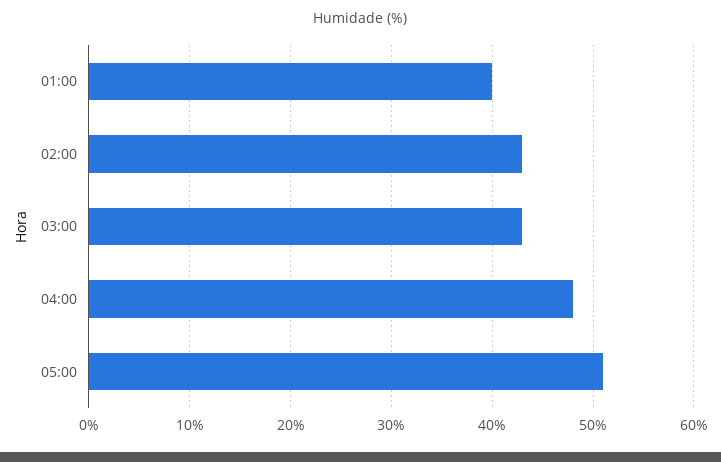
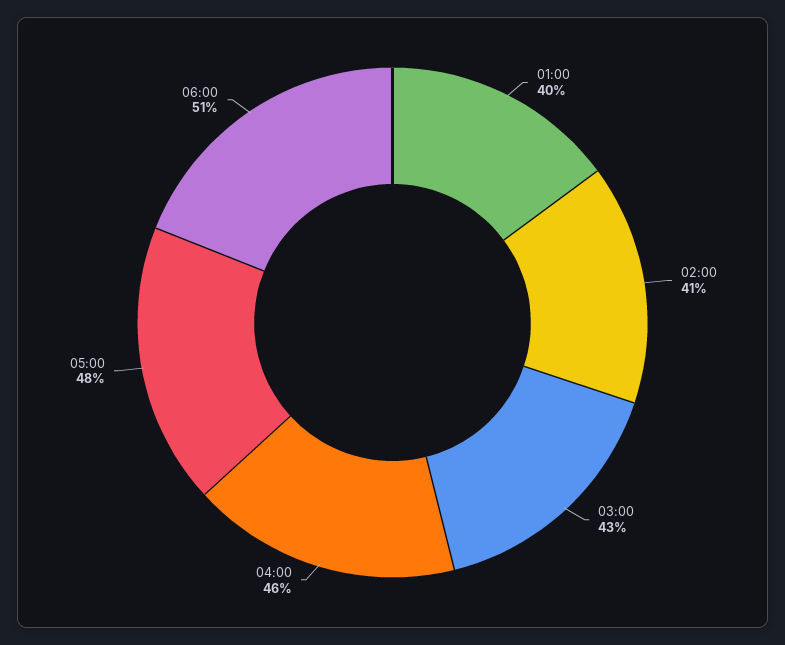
02:00: 43 -> 41
04:00: 48 -> 46
05:00: 51 -> 48
06:00: none -> 51

